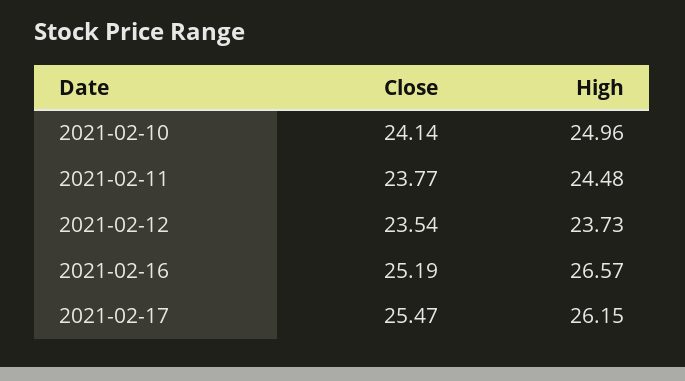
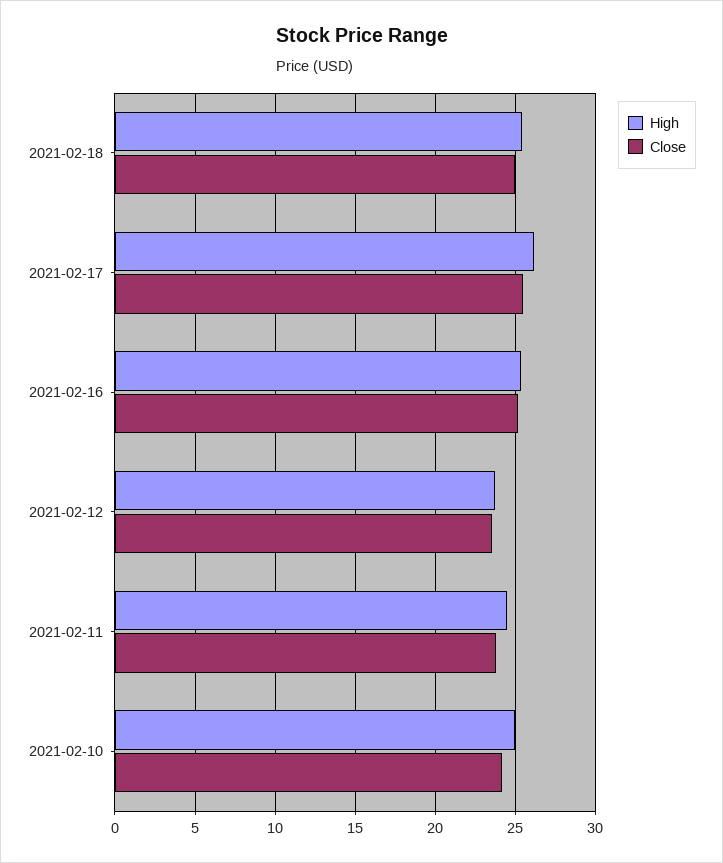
High, 2021-02-16: 26.57 -> 25.5
High, 2021-02-18: none -> 25.5
Close, 2021-02-18: none -> 25

